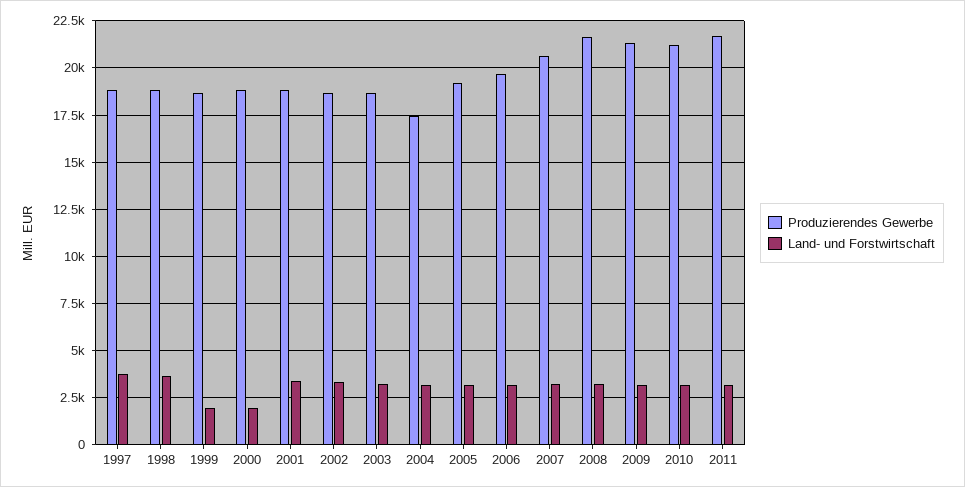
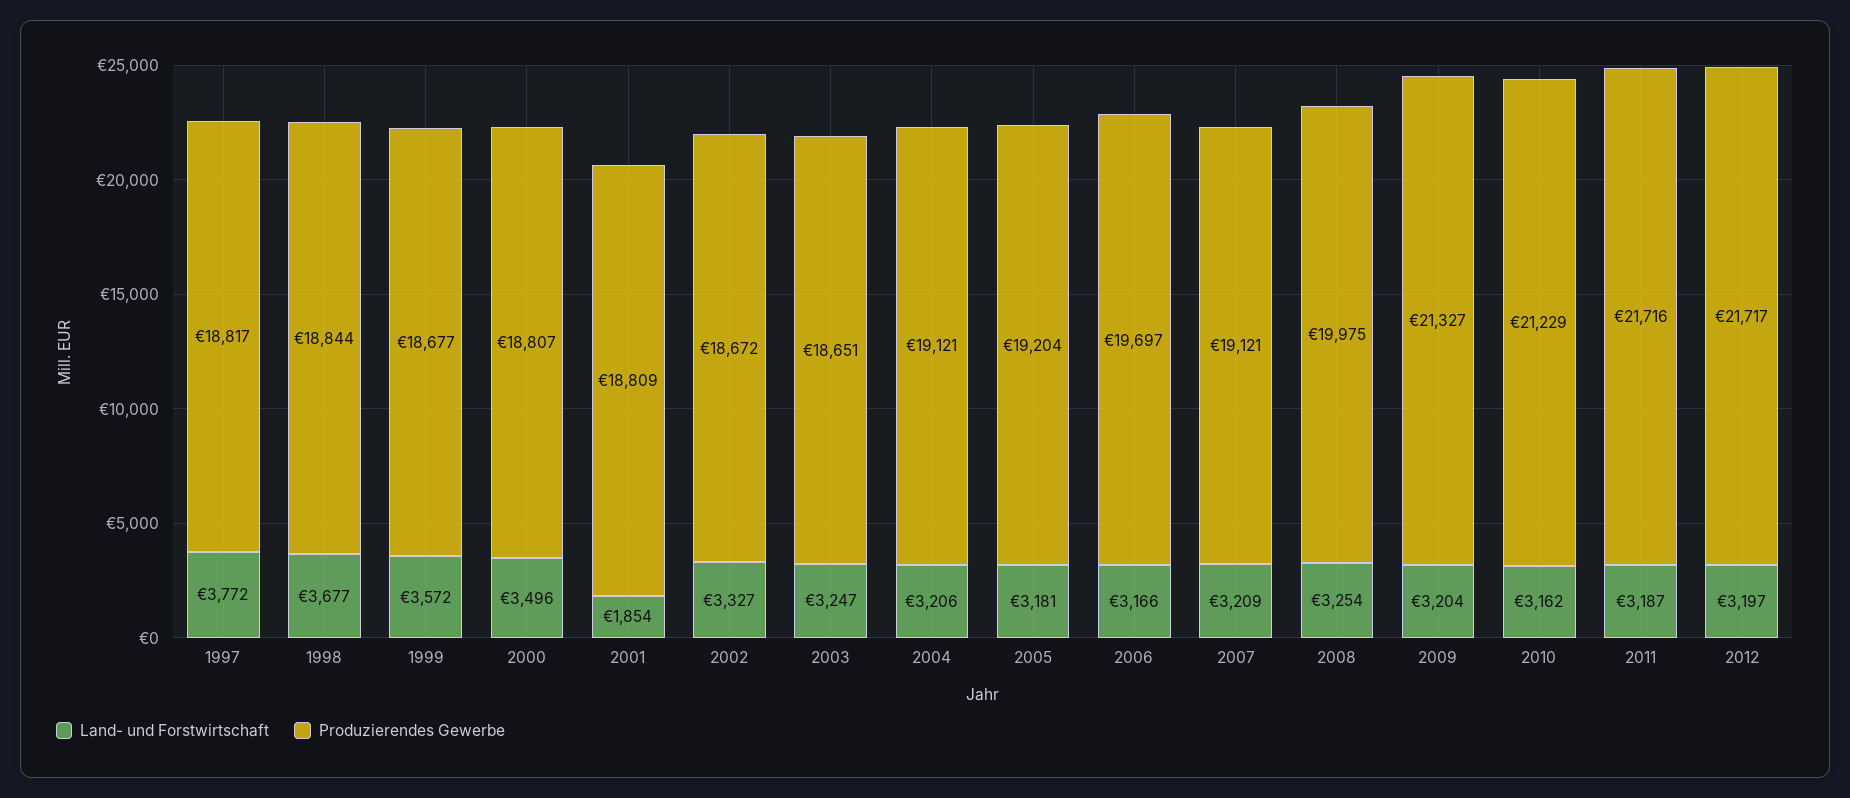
Land- und Forstwirtschaft, 1999: 2000 -> 3572
Land- und Forstwirtschaft, 2000: 2000 -> 3496
Land- und Forstwirtschaft, 2001: 3500 -> 1854
Produzierendes Gewerbe, 2004: 17500 -> 19121
Produzierendes Gewerbe, 2007: 20500 -> 19121
Produzierendes Gewerbe, 2008: 21500 -> 19975
Land- und Forstwirtschaft, 2012: none -> 3197
Produzierendes Gewerbe, 2012: none -> 21717

